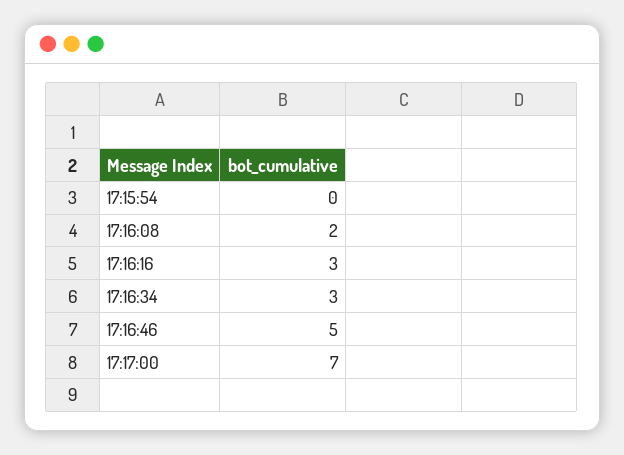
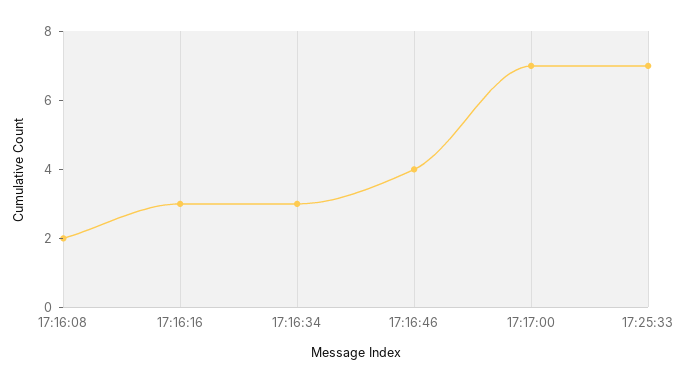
17:15:54: 0 -> none
17:16:46: 5 -> 4
17:25:33: none -> 7

